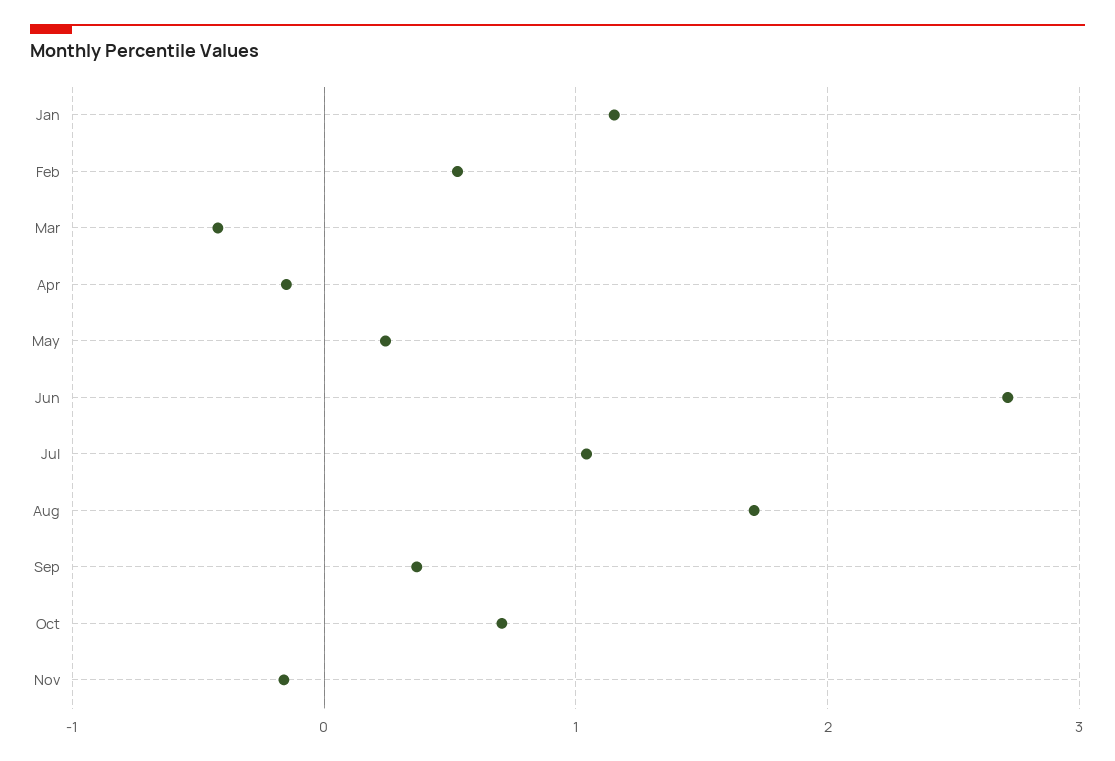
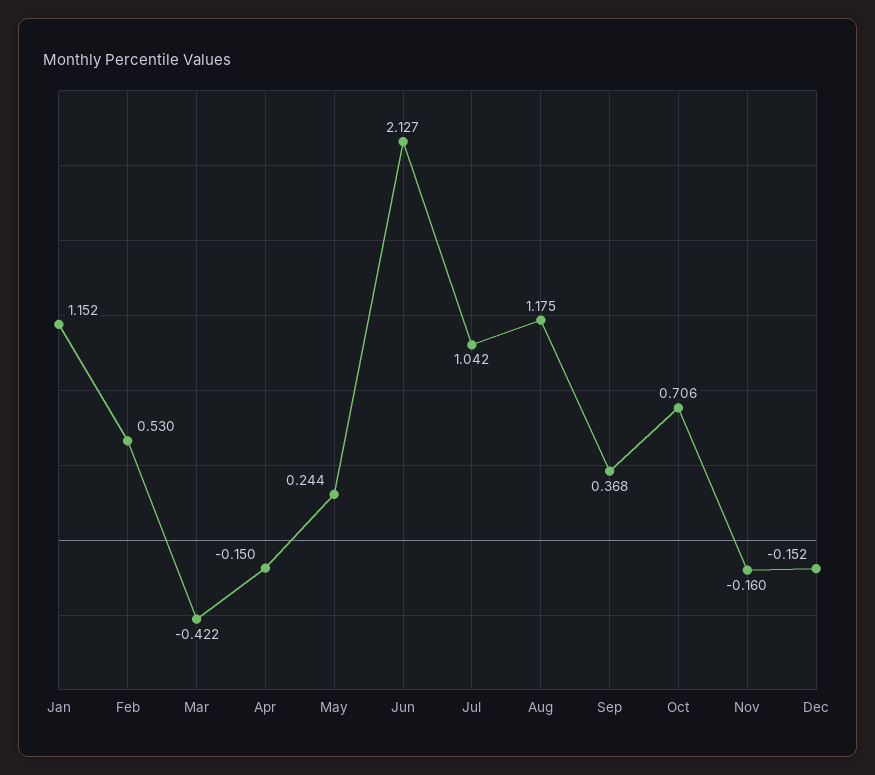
Jun: 2.7 -> 2.127
Aug: 1.7 -> 1.175
Dec: none -> -0.152

